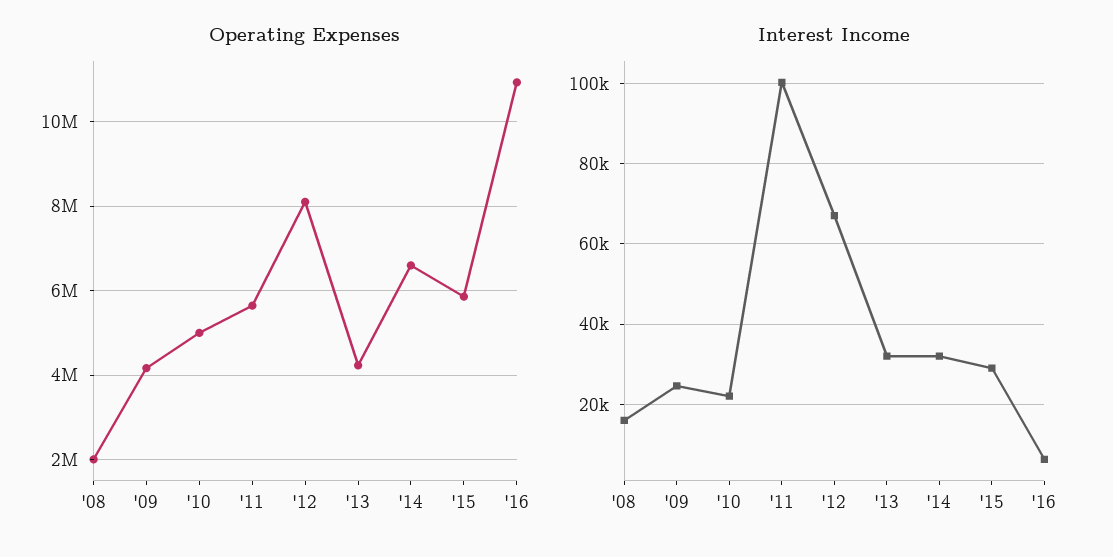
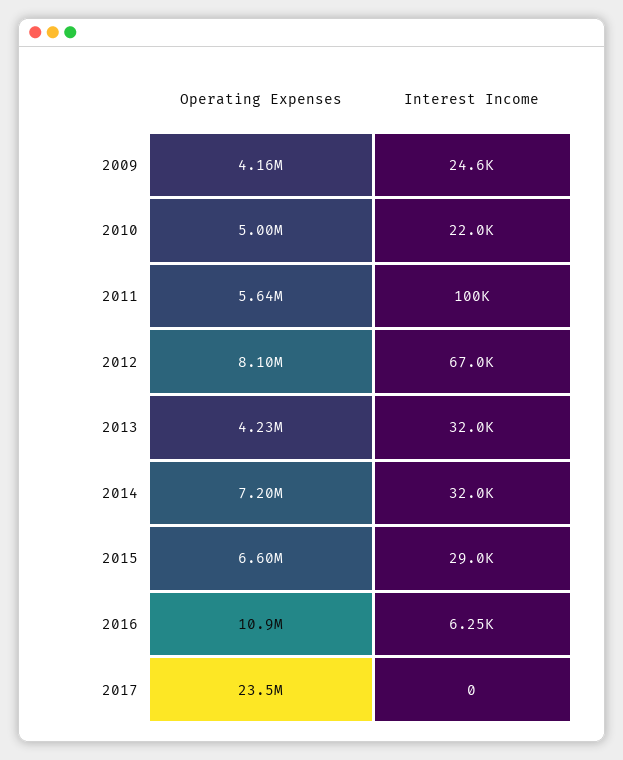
Operating Expenses, '08: 2000000 -> none
Operating Expenses, '14: 6600000 -> 7200000
Operating Expenses, '15: 5800000 -> 6600000
Interest Income, '08: 16000 -> none
Operating Expenses, 2017: none -> 23500000
Interest Income, 2017: none -> 0

